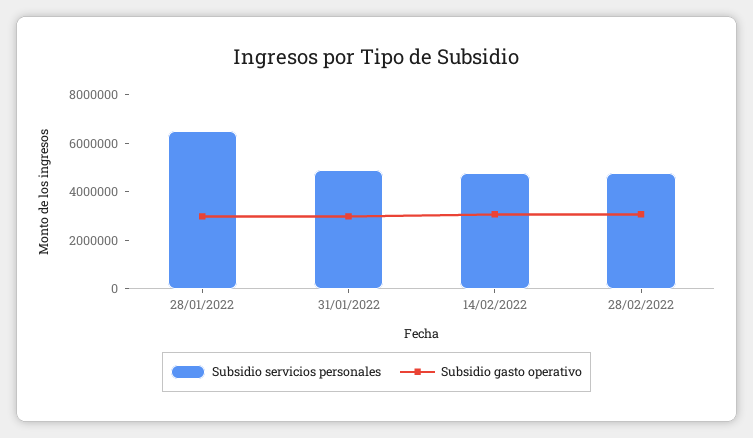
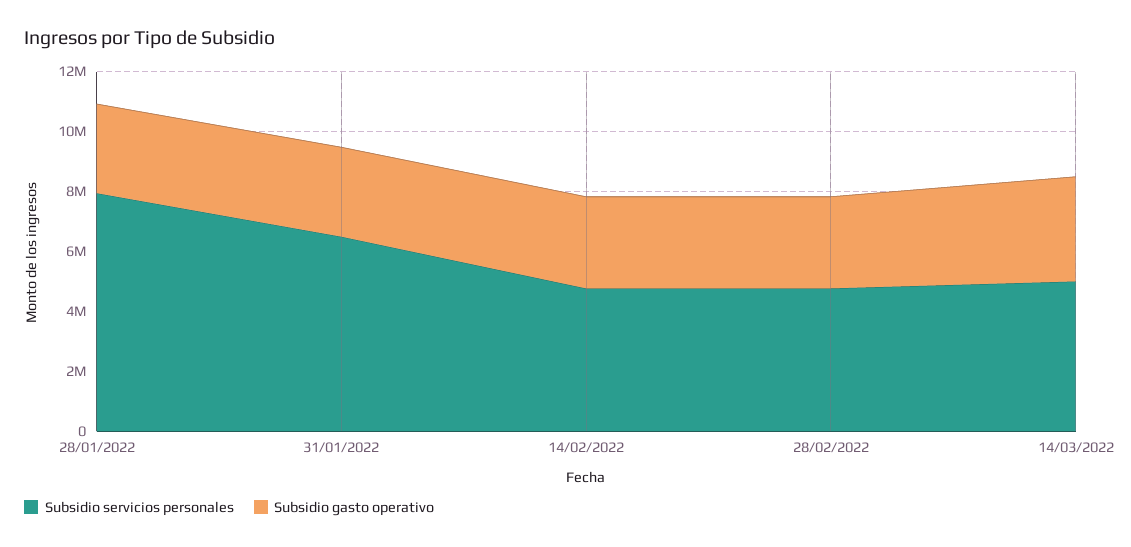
Subsidio servicios personales, 28/01/2022: 6500000 -> 8000000
Subsidio servicios personales, 31/01/2022: 5000000 -> 6500000
Subsidio servicios personales, 14/03/2022: none -> 5000000
Subsidio gasto operativo, 14/03/2022: none -> 3500000

